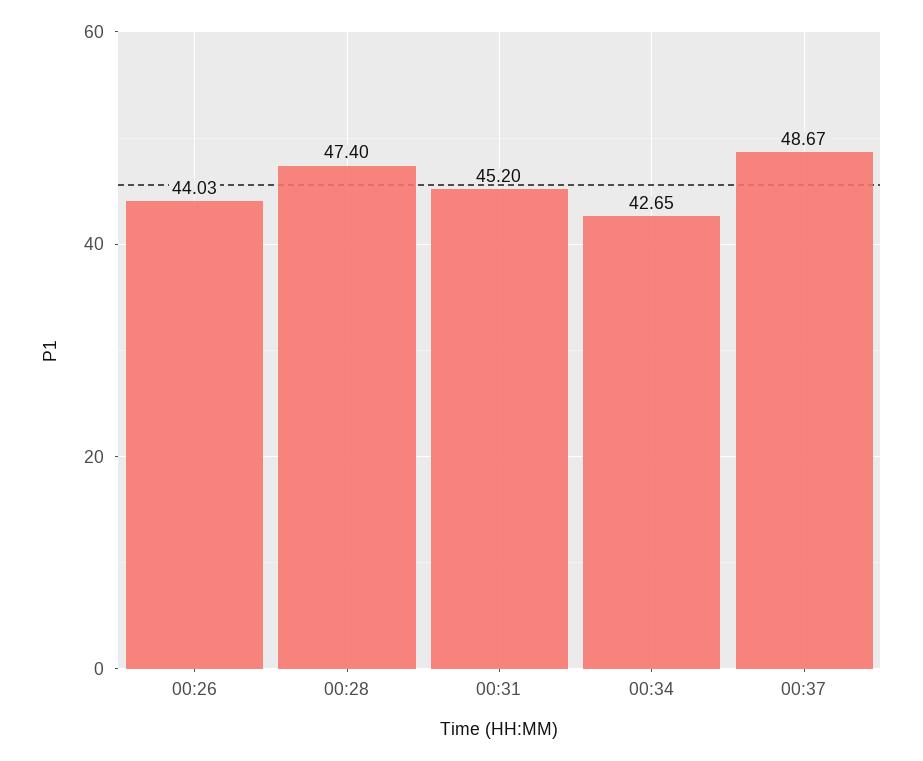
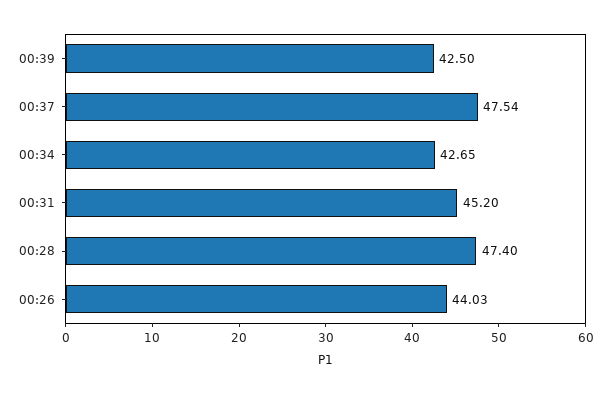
00:37: 48.67 -> 47.54
00:39: none -> 42.5

